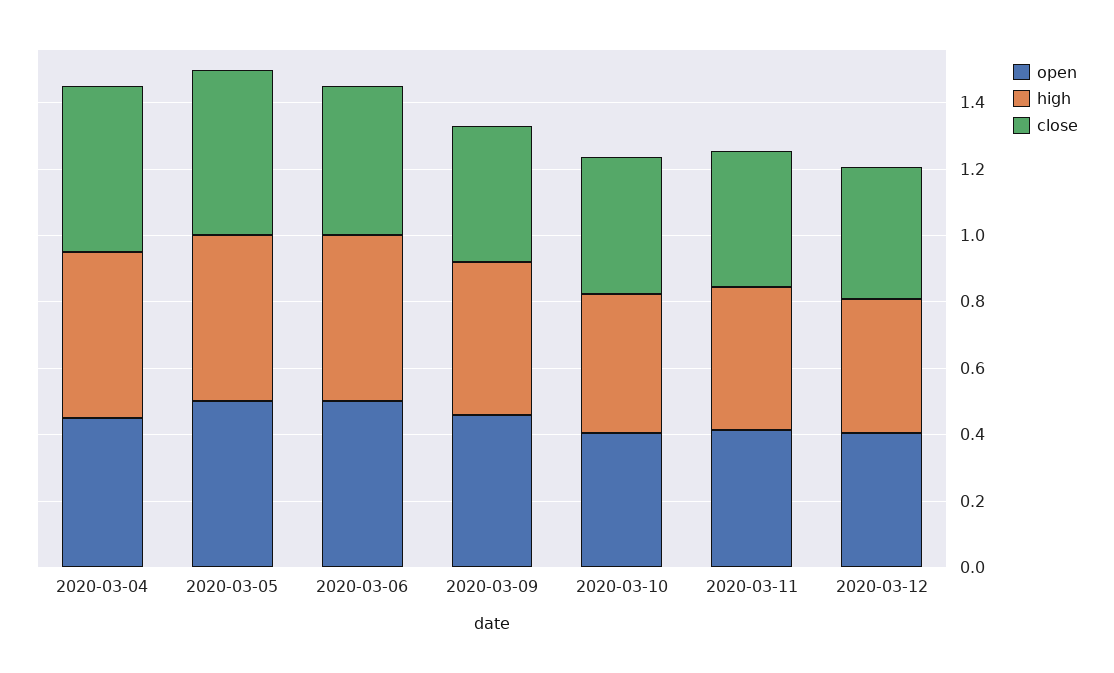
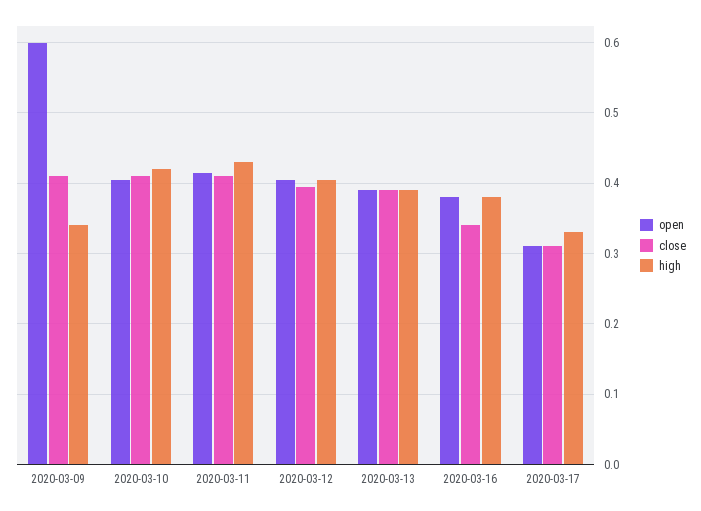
open, 2020-03-04: 0.45 -> none
high, 2020-03-04: 0.5 -> none
close, 2020-03-04: 0.5 -> none
open, 2020-03-05: 0.5 -> none
high, 2020-03-05: 0.5 -> none
close, 2020-03-05: 0.5 -> none
open, 2020-03-06: 0.5 -> none
high, 2020-03-06: 0.5 -> none
close, 2020-03-06: 0.45 -> none
open, 2020-03-09: 0.45 -> 0.6
high, 2020-03-09: 0.45 -> 0.34
open, 2020-03-13: none -> 0.39
close, 2020-03-13: none -> 0.39
high, 2020-03-13: none -> 0.39
open, 2020-03-16: none -> 0.38
close, 2020-03-16: none -> 0.34
high, 2020-03-16: none -> 0.38
open, 2020-03-17: none -> 0.31
close, 2020-03-17: none -> 0.31
high, 2020-03-17: none -> 0.33

